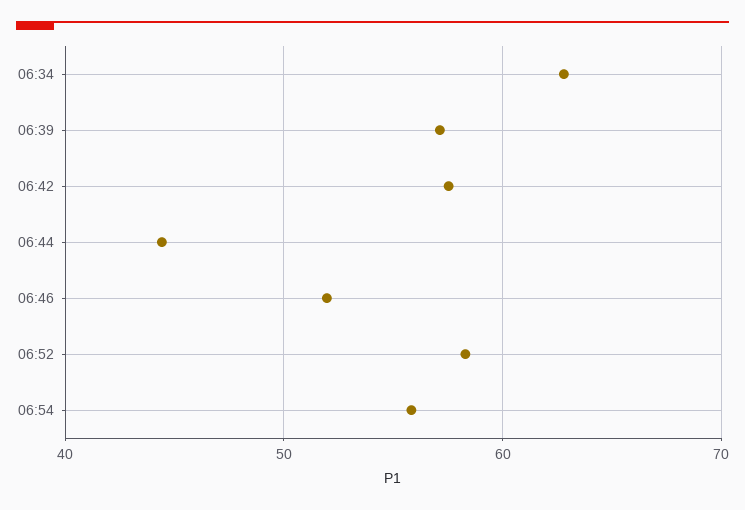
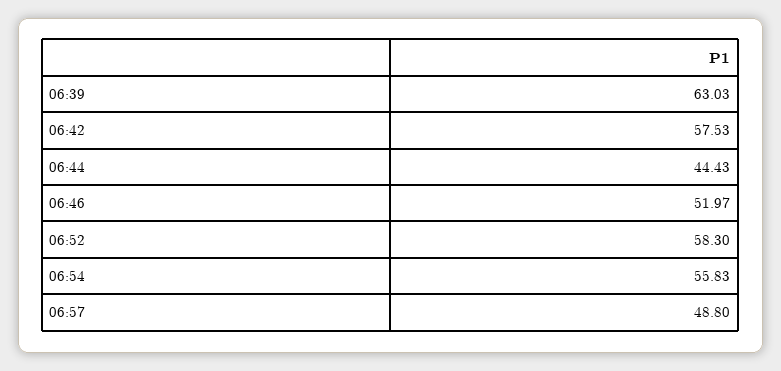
06:34: 63 -> none
06:39: 57 -> 63.03
06:57: none -> 48.8

